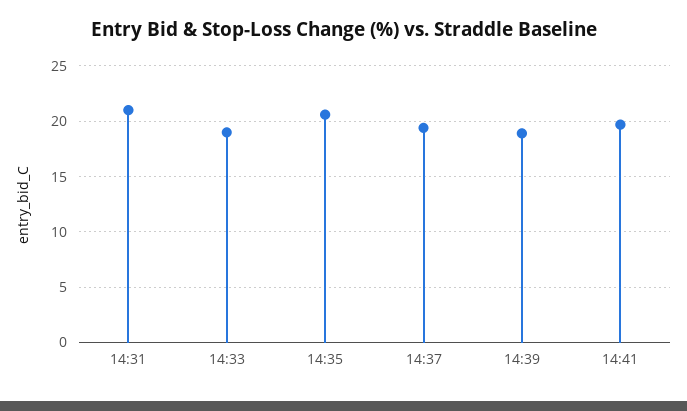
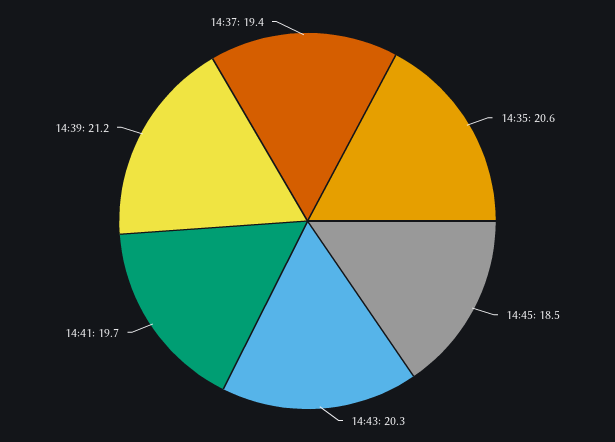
14:31: 21 -> none
14:33: 19 -> none
14:39: 19 -> 21.2
14:45: none -> 18.5
14:43: none -> 20.3

